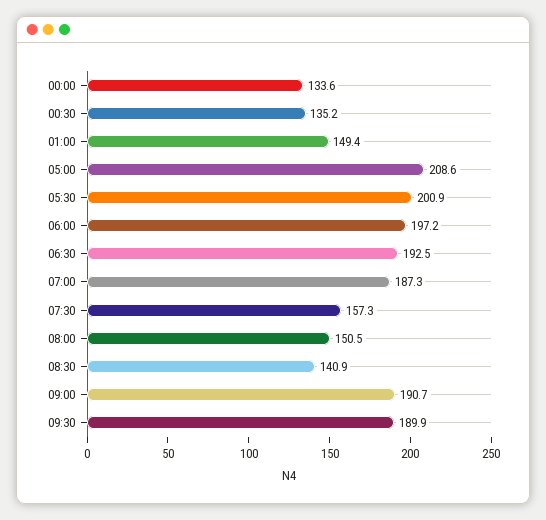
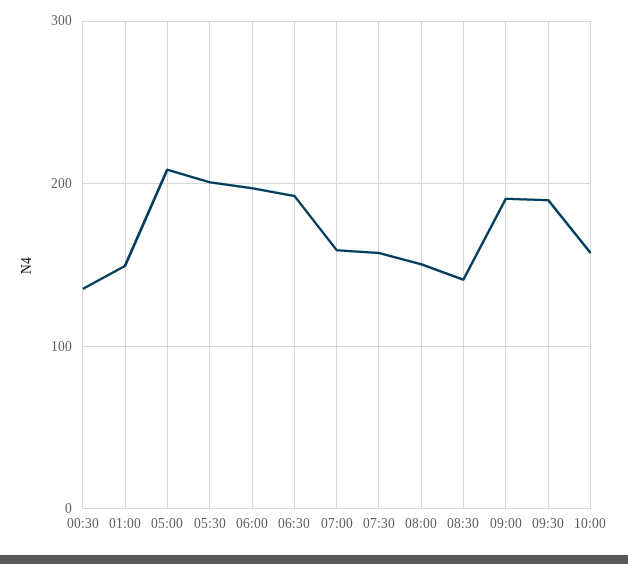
00:00: 133.6 -> none
07:00: 187.3 -> 160
10:00: none -> 160

